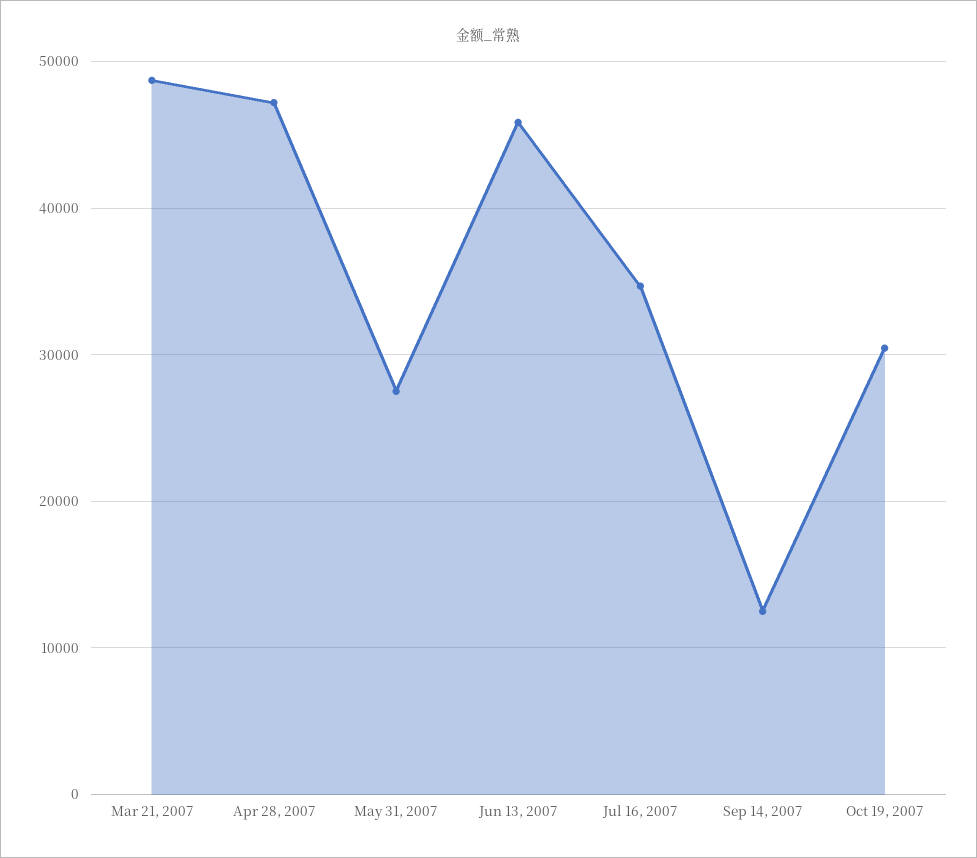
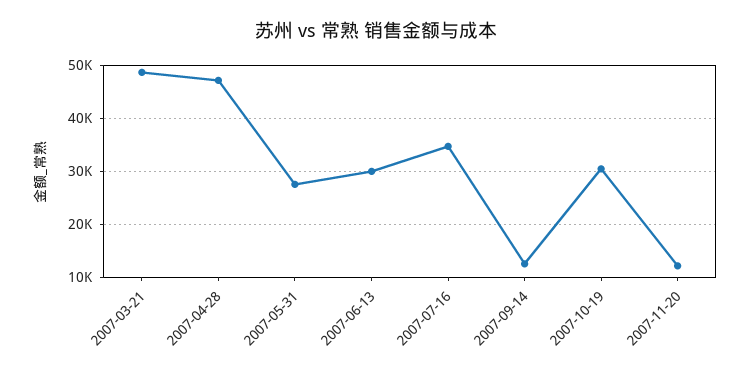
Jun 13, 2007: 46000 -> 30000
2007-11-20: none -> 12000

